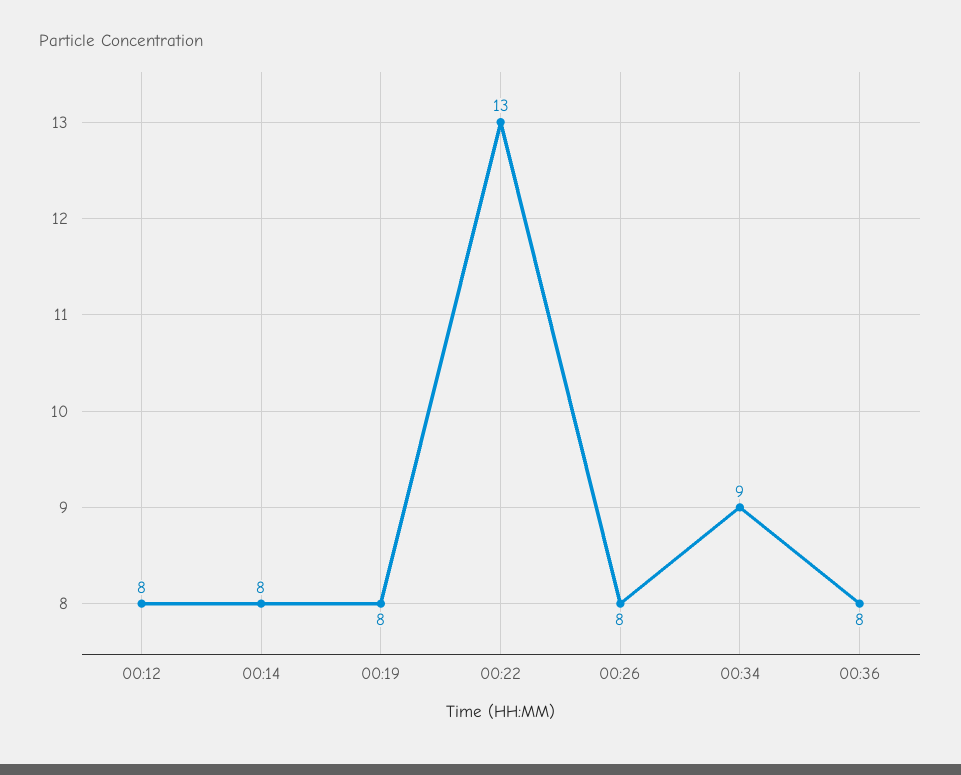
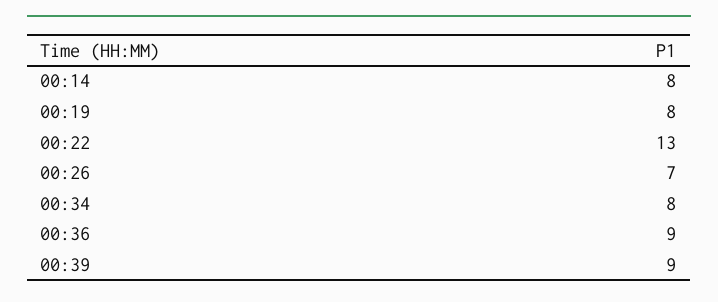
00:12: 8 -> none
00:26: 8 -> 7
00:34: 9 -> 8
00:36: 8 -> 9
00:39: none -> 9

